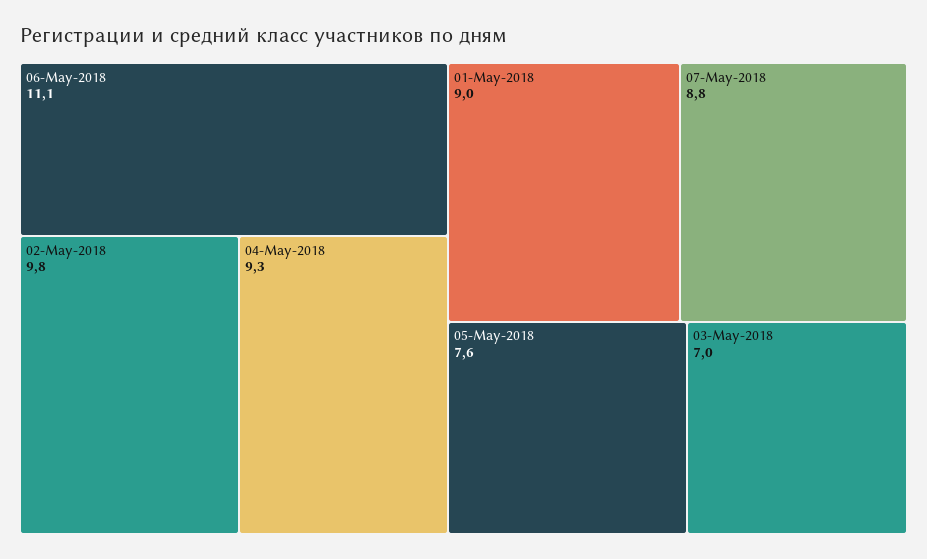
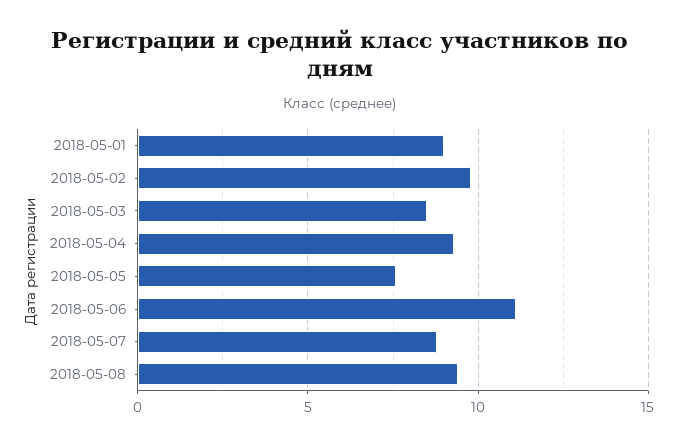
03-May-2018: 7 -> 8.5
2018-05-08: none -> 9.5

